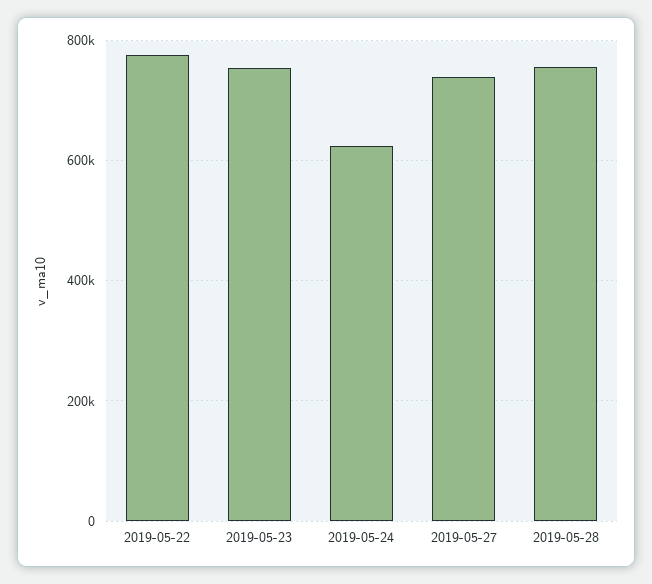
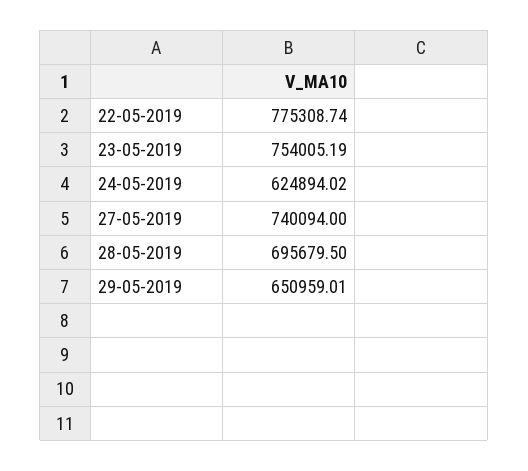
2019-05-28: 760000 -> 695679.5
29-05-2019: none -> 650959.01

